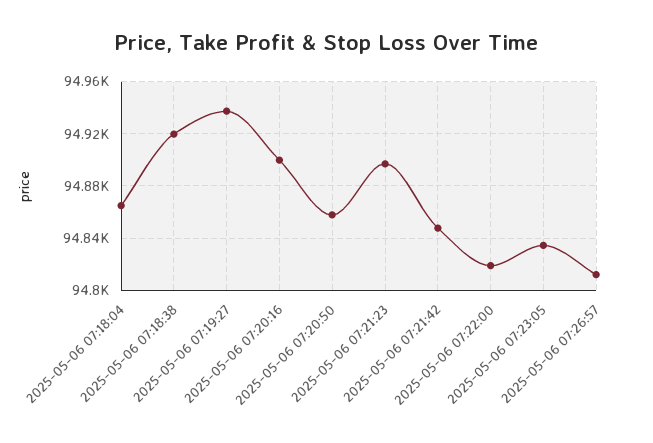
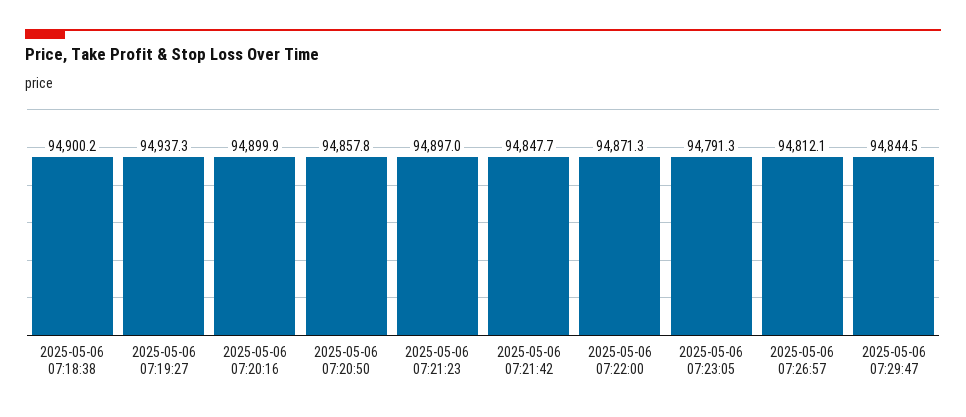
2025-05-06 07:18:04: 94865 -> none
2025-05-06 07:18:38: 94920 -> 94900.2
2025-05-06 07:22:00: 94820 -> 94871.3
2025-05-06 07:23:05: 94835 -> 94791.3
2025-05-06 07:29:47: none -> 94844.5

